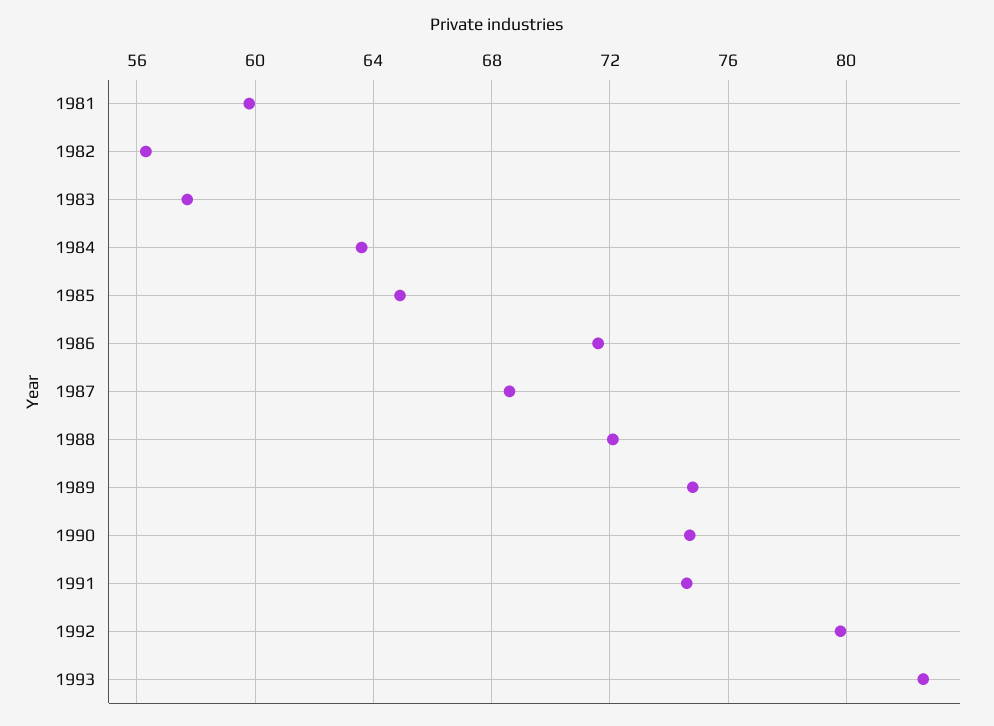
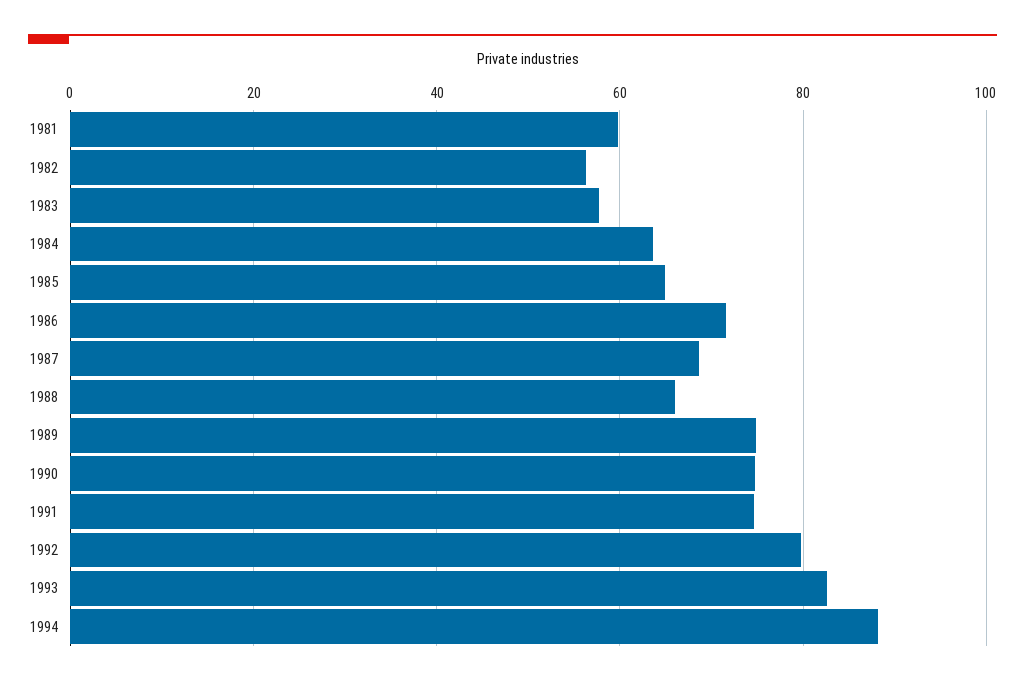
1988: 72 -> 66
1994: none -> 88

